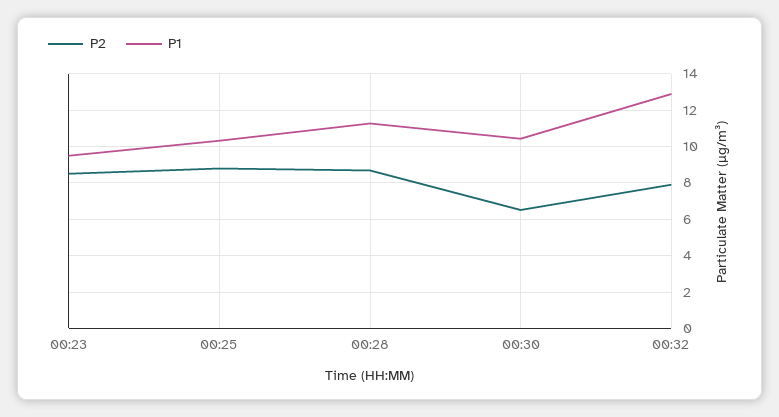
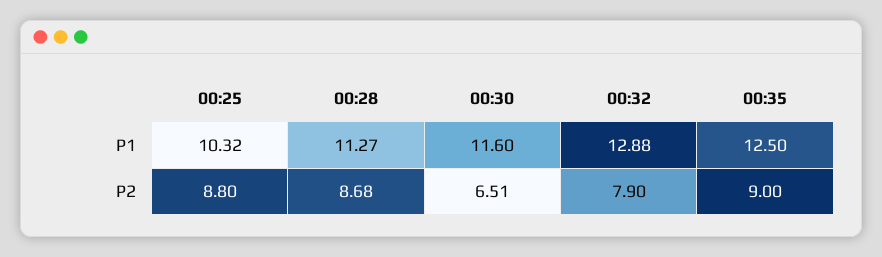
P2, 00:23: 8.5 -> none
P1, 00:23: 9.5 -> none
P1, 00:30: 10.5 -> 11.6
P1, 00:35: none -> 12.5
P2, 00:35: none -> 9

